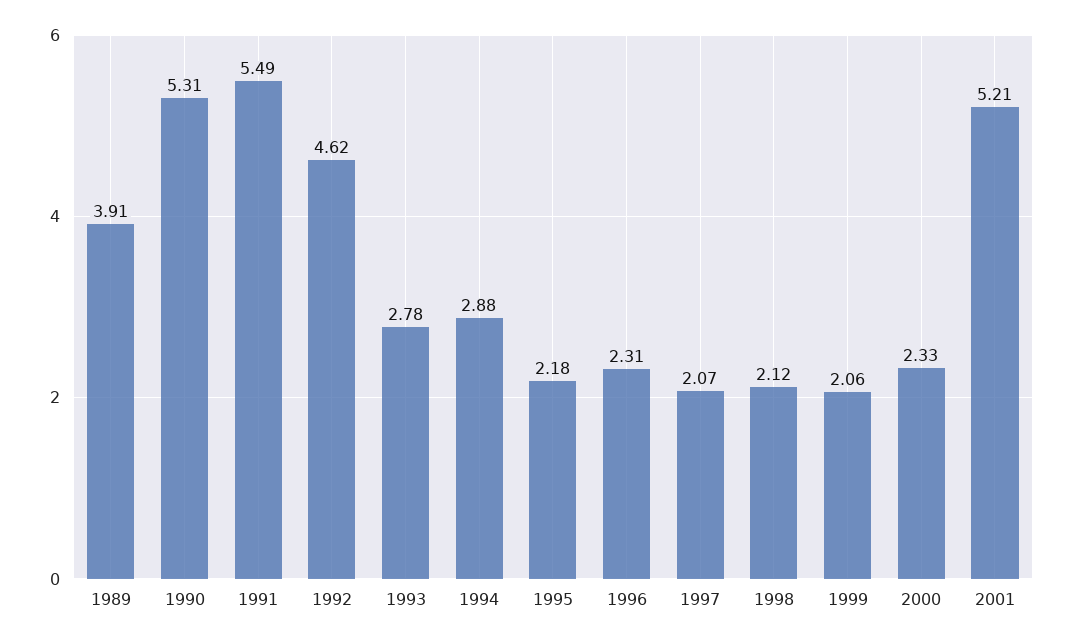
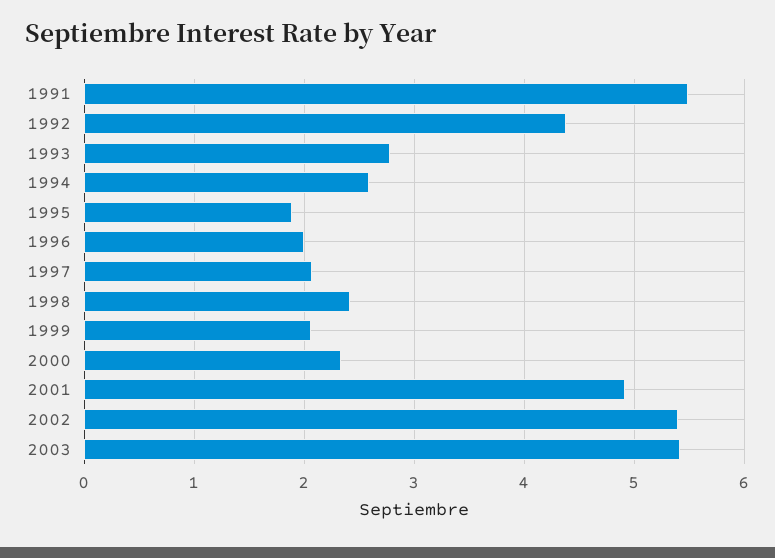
1989: 3.91 -> none
1990: 5.31 -> none
1992: 4.62 -> 4.4
1994: 2.88 -> 2.6
1995: 2.18 -> 1.9
1996: 2.31 -> 2
1998: 2.12 -> 2.4
2001: 5.21 -> 4.9
2002: none -> 5.4
2003: none -> 5.4

